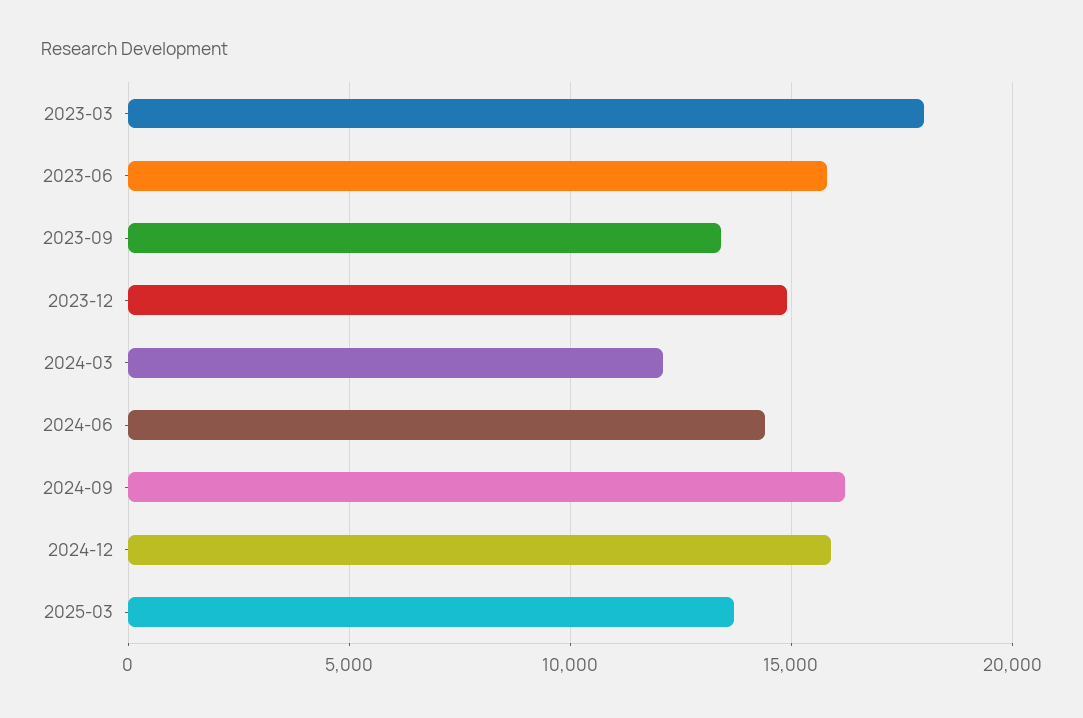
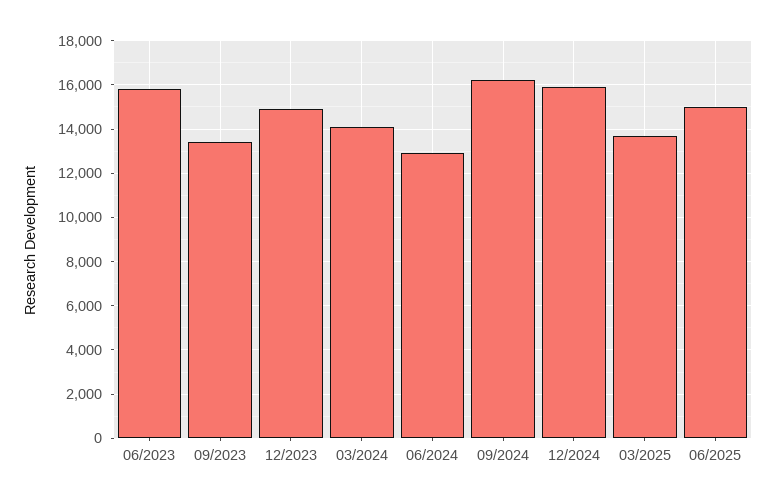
2023-03: 18000 -> none
2024-03: 12000 -> 14000
2024-06: 14500 -> 13000
06/2025: none -> 15000

